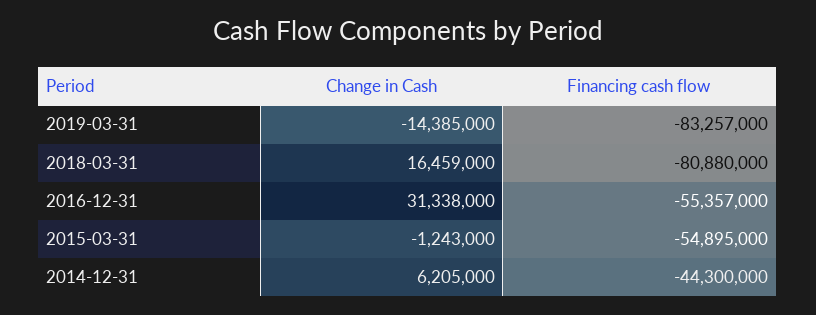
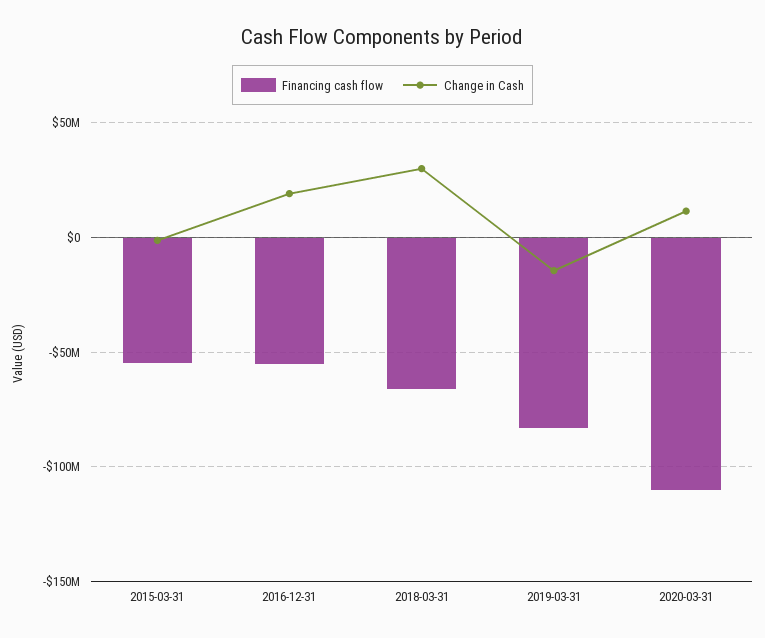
Change in Cash, 2018-03-31: 16459000 -> 30000000
Financing cash flow, 2018-03-31: -80880000 -> -65000000
Change in Cash, 2016-12-31: 31338000 -> 20000000
Change in Cash, 2014-12-31: 6205000 -> none
Financing cash flow, 2014-12-31: -44300000 -> none
Financing cash flow, 2020-03-31: none -> -110000000
Change in Cash, 2020-03-31: none -> 10000000

